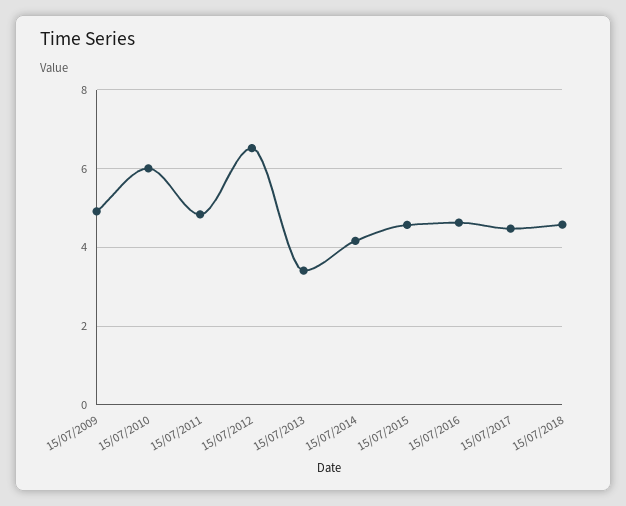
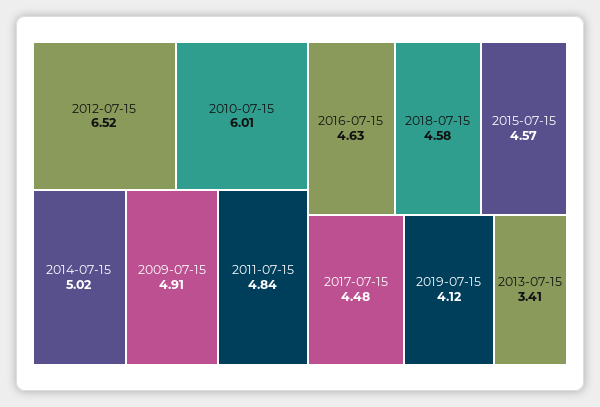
15/07/2014: 4.2 -> 5.02
2019-07-15: none -> 4.12

